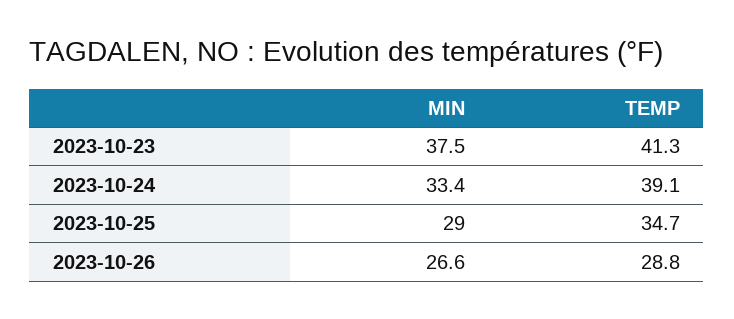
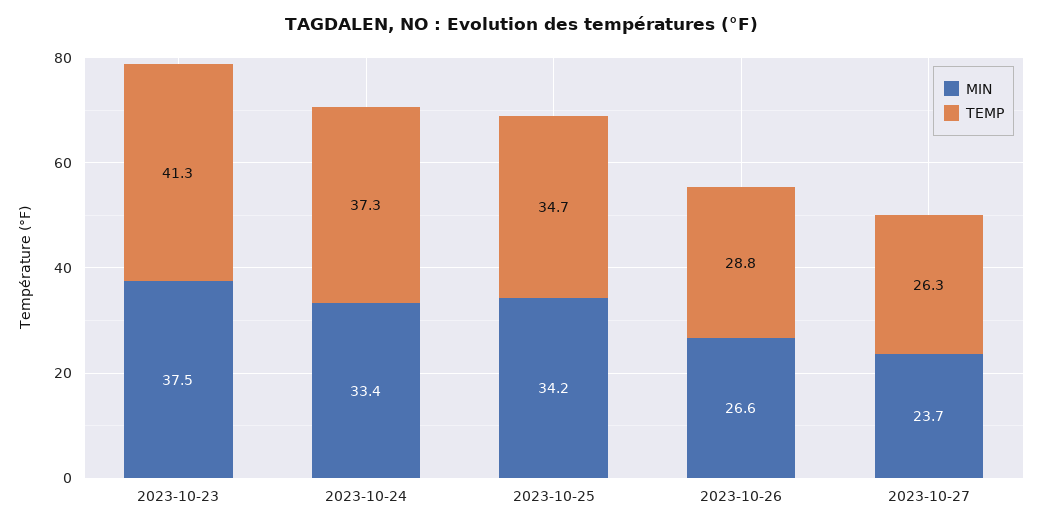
TEMP, 2023-10-24: 39.1 -> 37.3
MIN, 2023-10-25: 29 -> 34.2
MIN, 2023-10-27: none -> 23.7
TEMP, 2023-10-27: none -> 26.3

